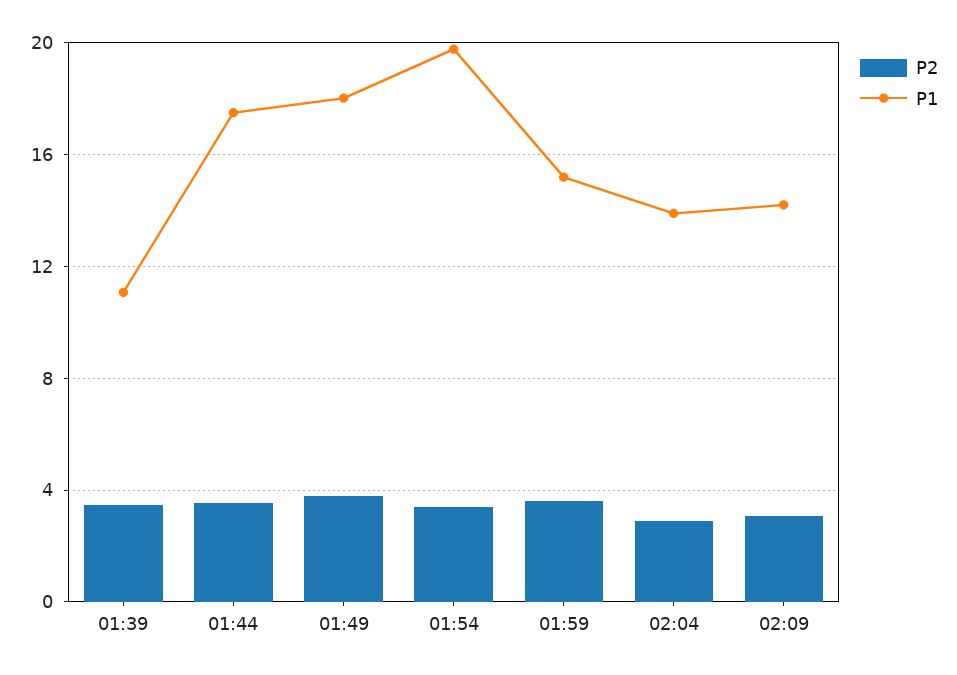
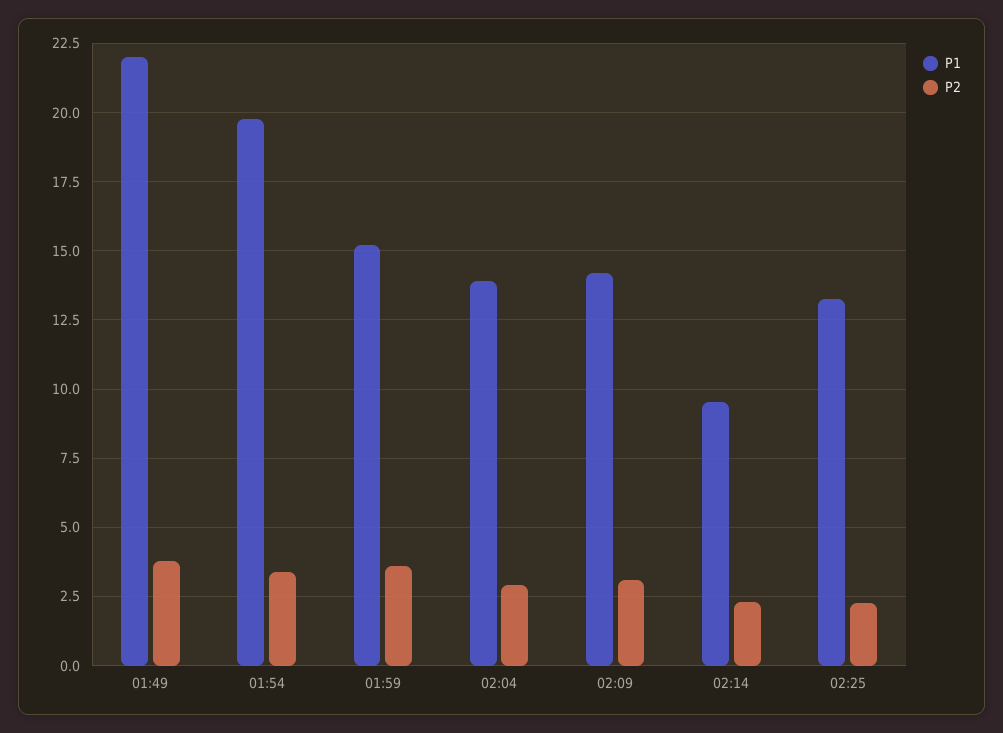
P2, 01:39: 3.5 -> none
P1, 01:39: 11 -> none
P2, 01:44: 3.5 -> none
P1, 01:44: 17.5 -> none
P1, 01:49: 18 -> 22
P1, 02:14: none -> 9.5
P2, 02:14: none -> 2.25
P1, 02:25: none -> 13.25
P2, 02:25: none -> 2.25

